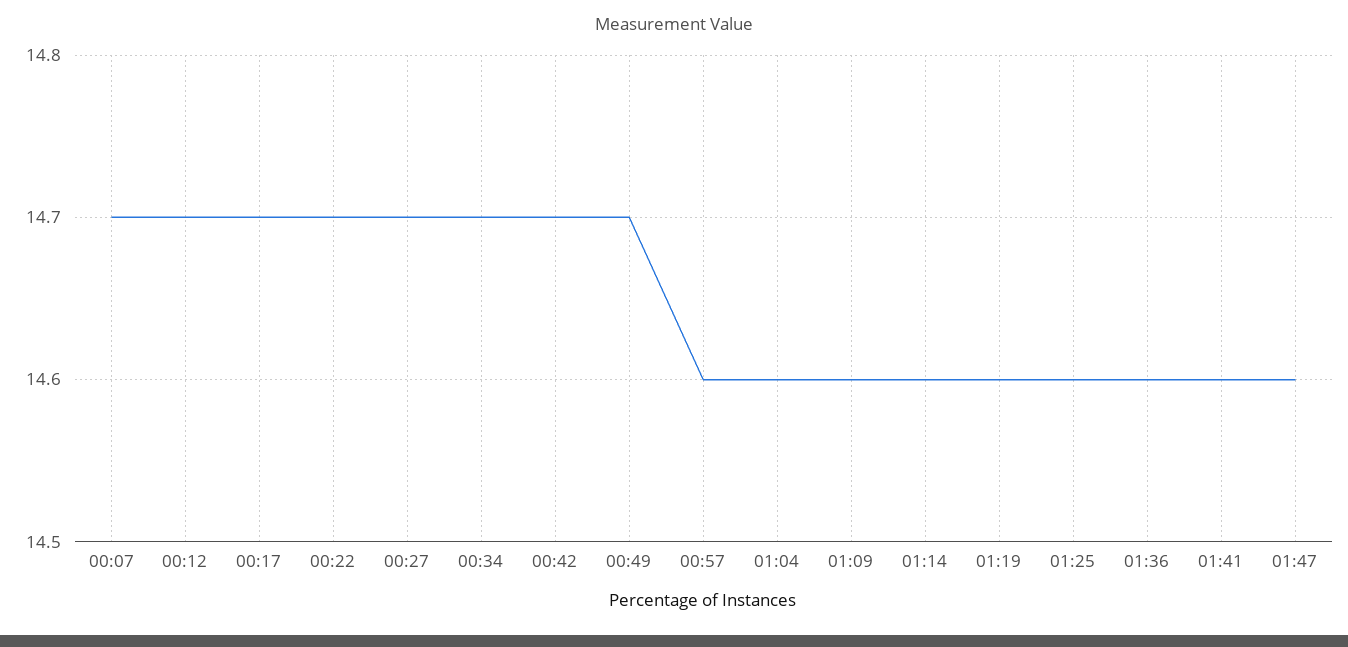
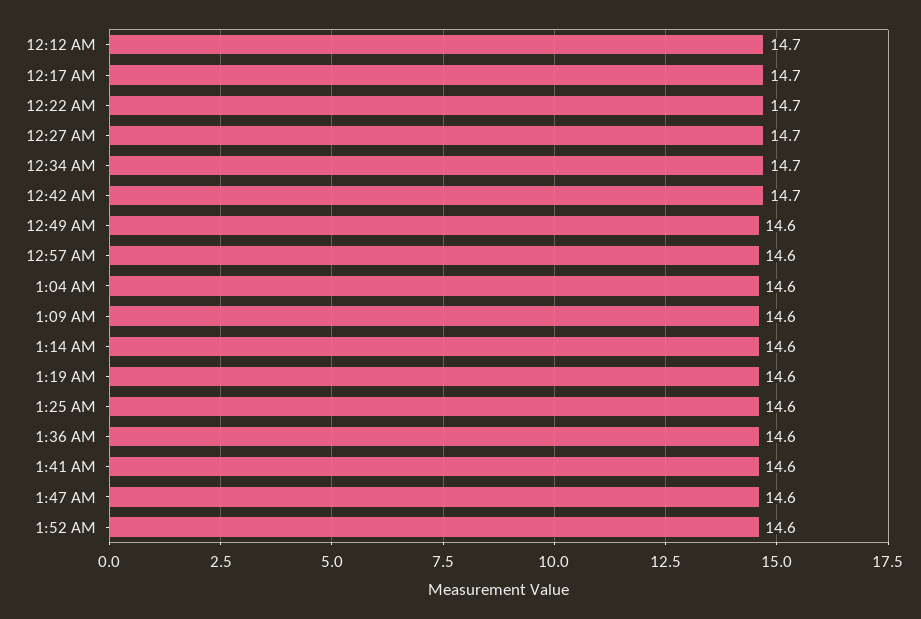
00:07: 14.7 -> none
00:49: 14.7 -> 14.6
1:52 AM: none -> 14.6

